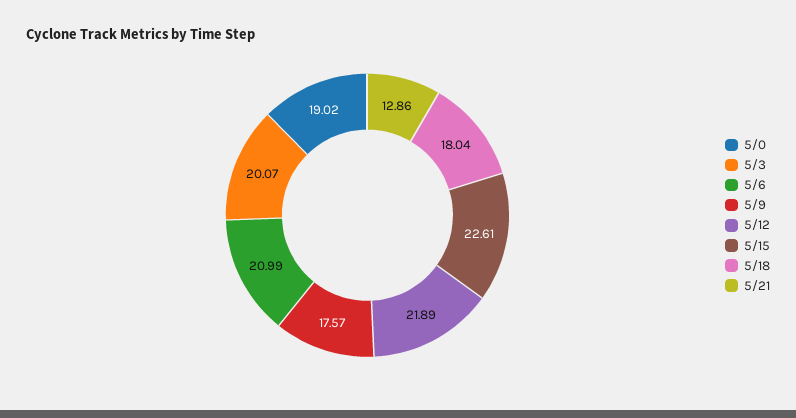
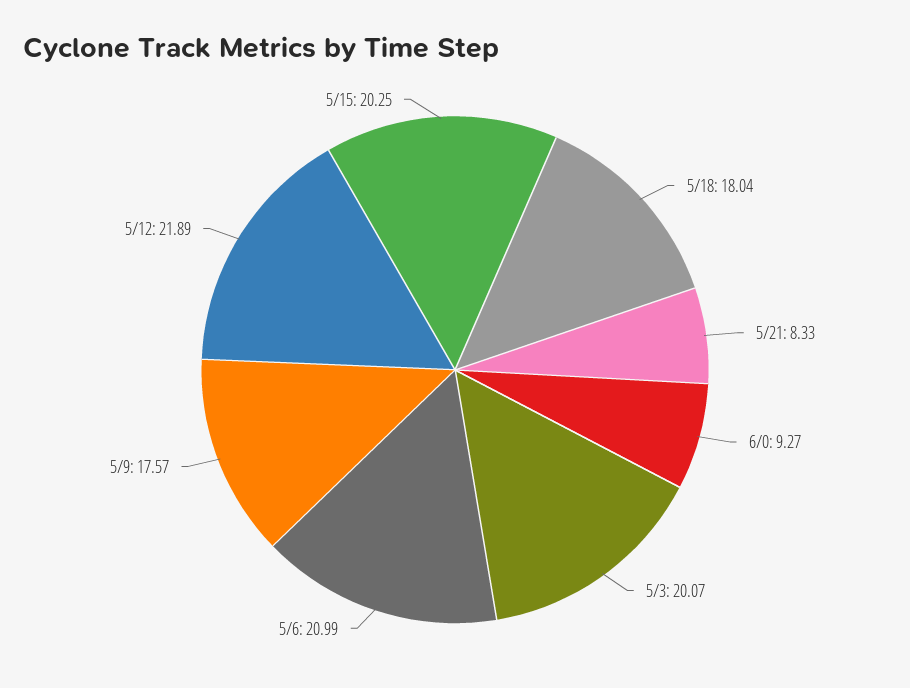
5/0: 19.02 -> none
5/15: 22.61 -> 20.25
5/21: 12.86 -> 8.33
6/0: none -> 9.27

